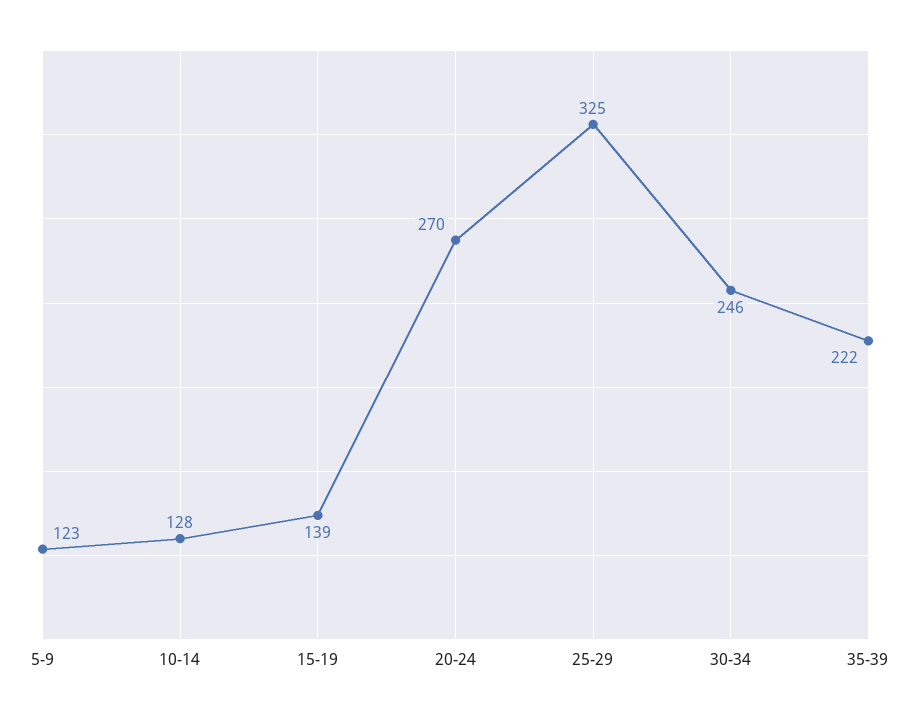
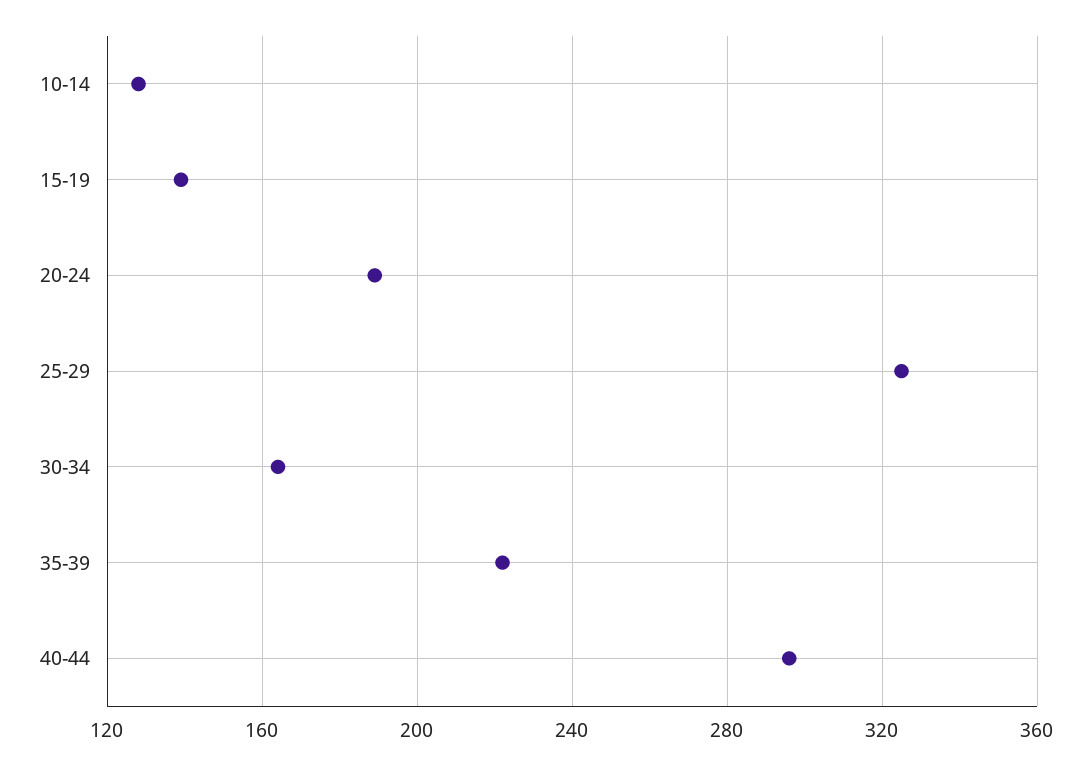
5-9: 123 -> none
20-24: 270 -> 190
30-34: 246 -> 165
40-44: none -> 295

